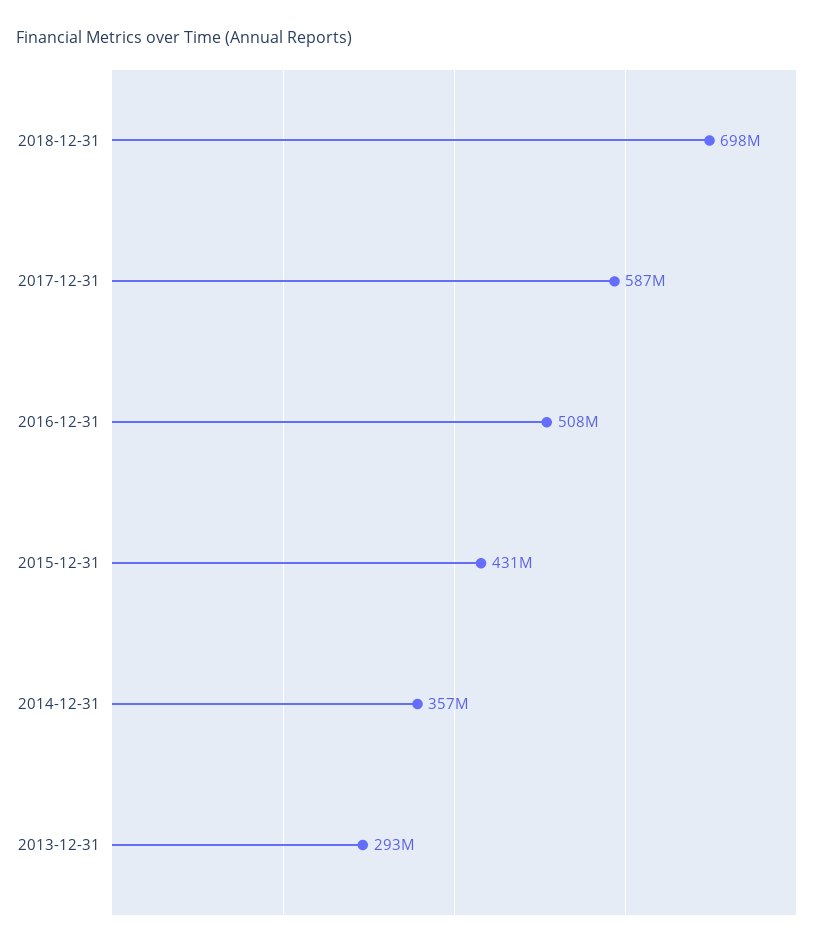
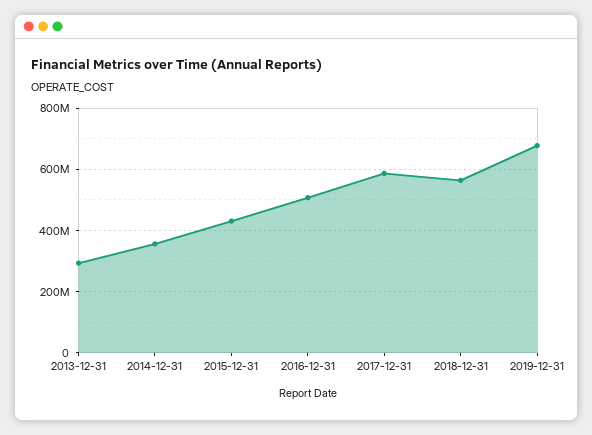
2018-12-31: 698000000 -> 560000000
2019-12-31: none -> 680000000

